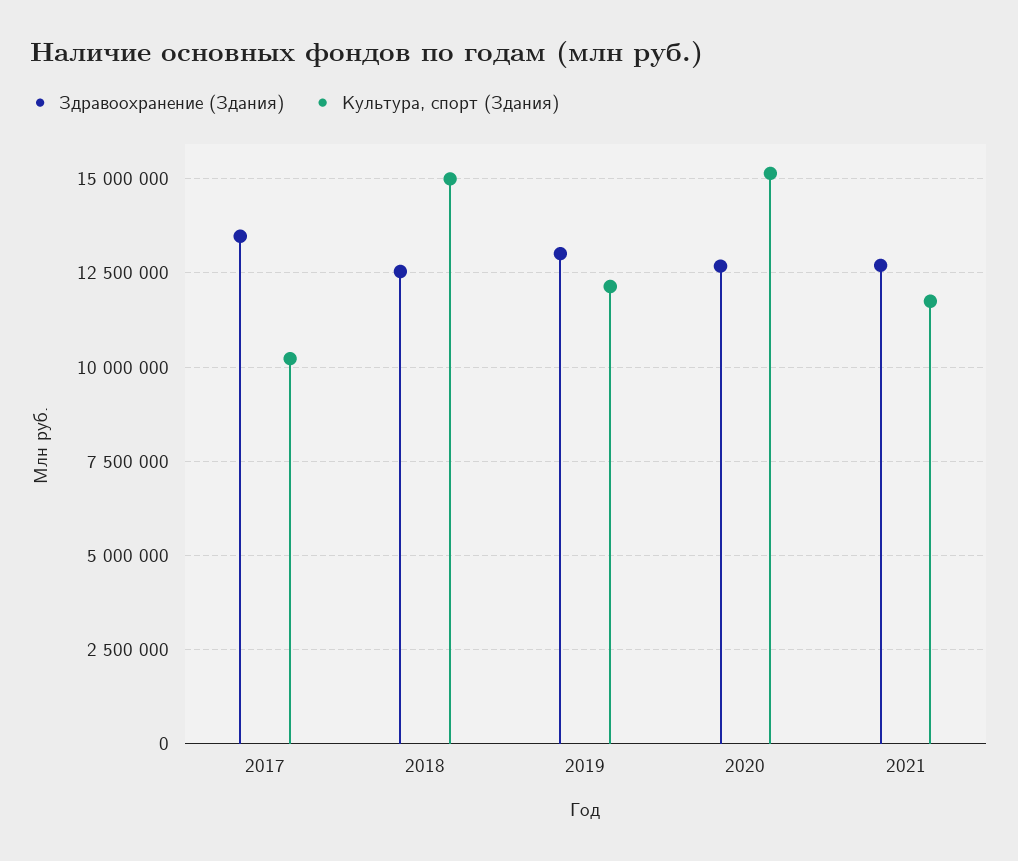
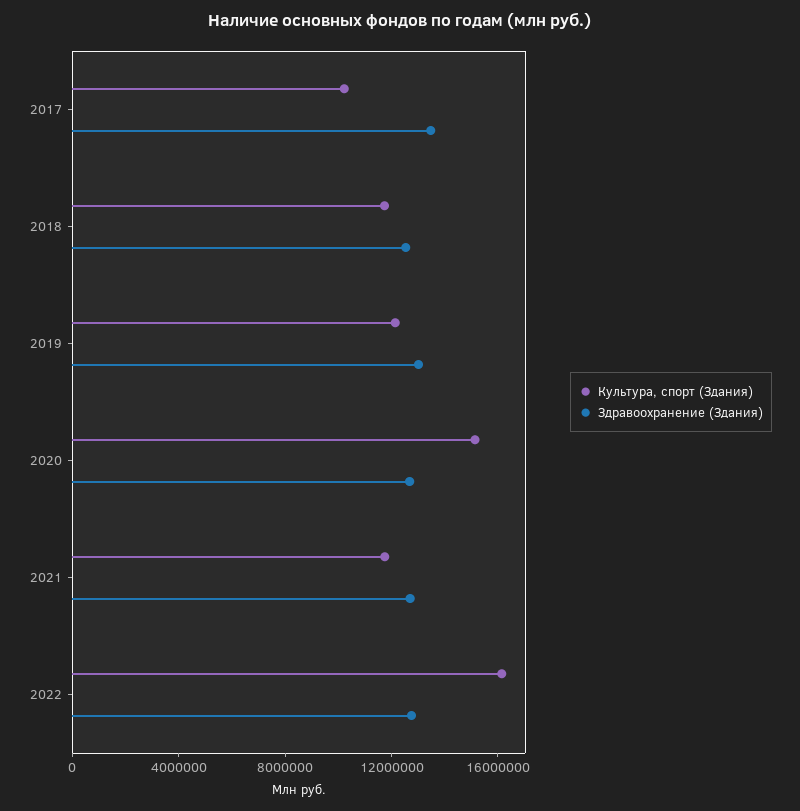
Культура, спорт (Здания), 2018: 15000000 -> 12000000
Культура, спорт (Здания), 2022: none -> 16000000
Здравоохранение (Здания), 2022: none -> 13000000

